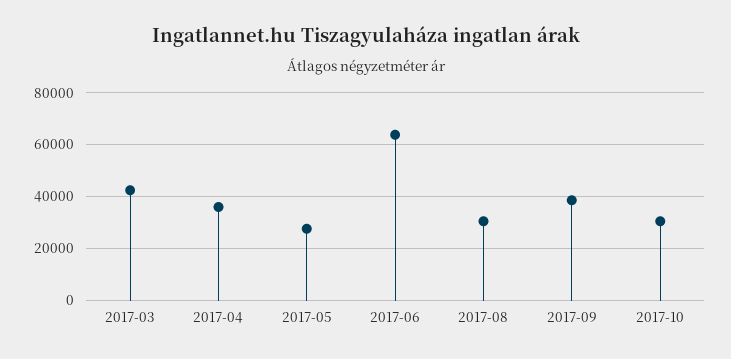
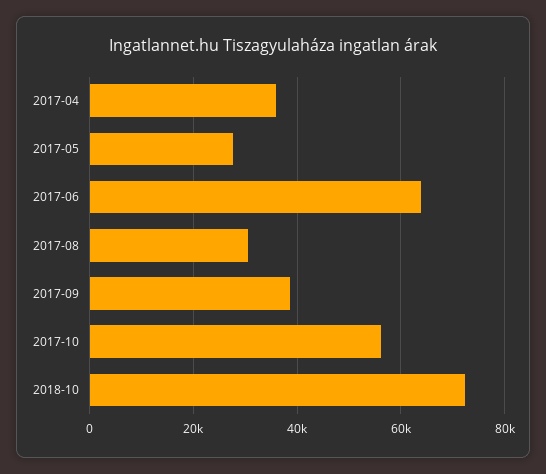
2017-03: 42500 -> none
2017-10: 30000 -> 56000
2018-10: none -> 72000

